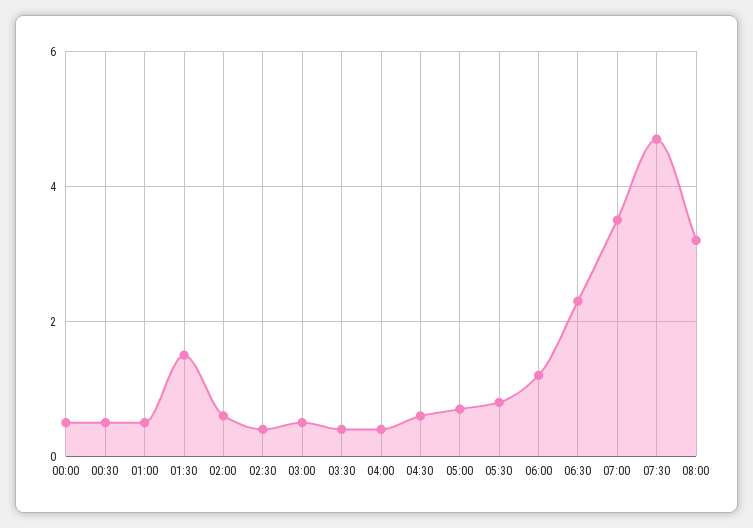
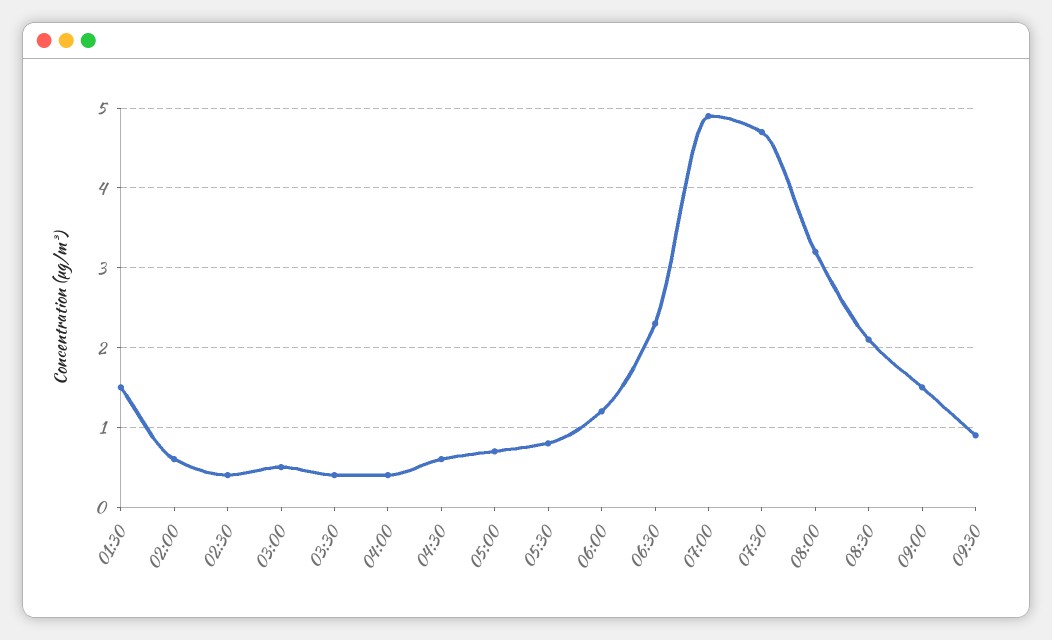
00:00: 0.5 -> none
00:30: 0.5 -> none
01:00: 0.5 -> none
07:00: 3.5 -> 4.9
08:30: none -> 2.1
09:00: none -> 1.5
09:30: none -> 0.9

